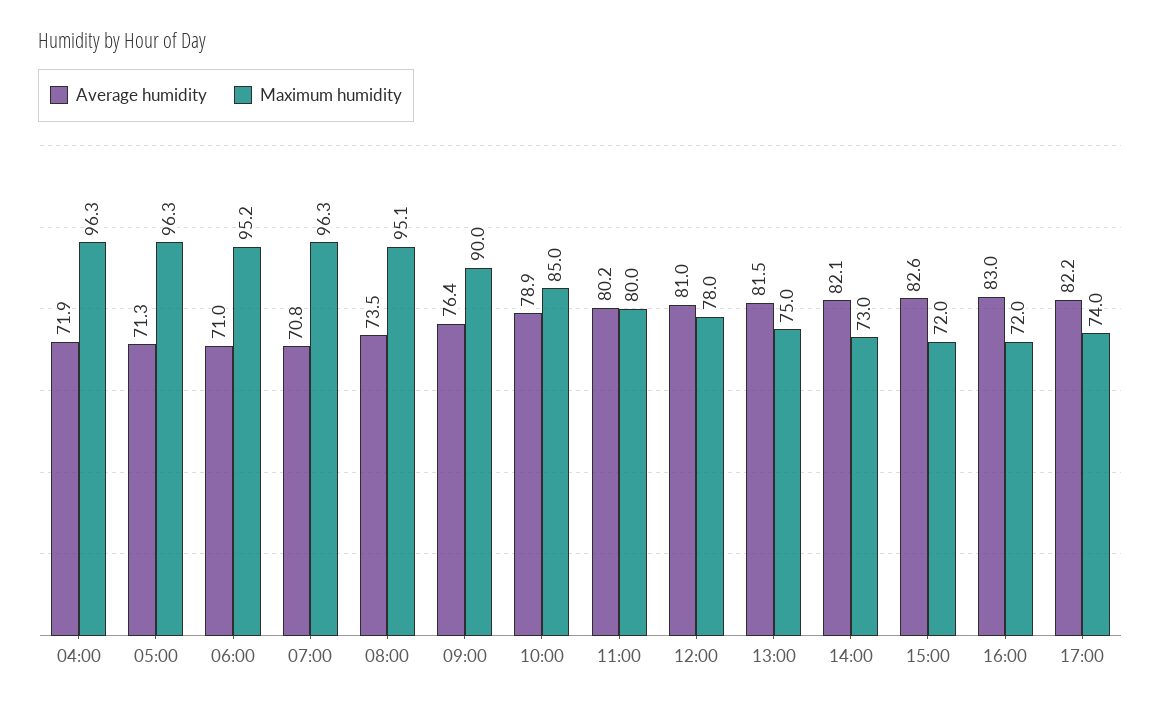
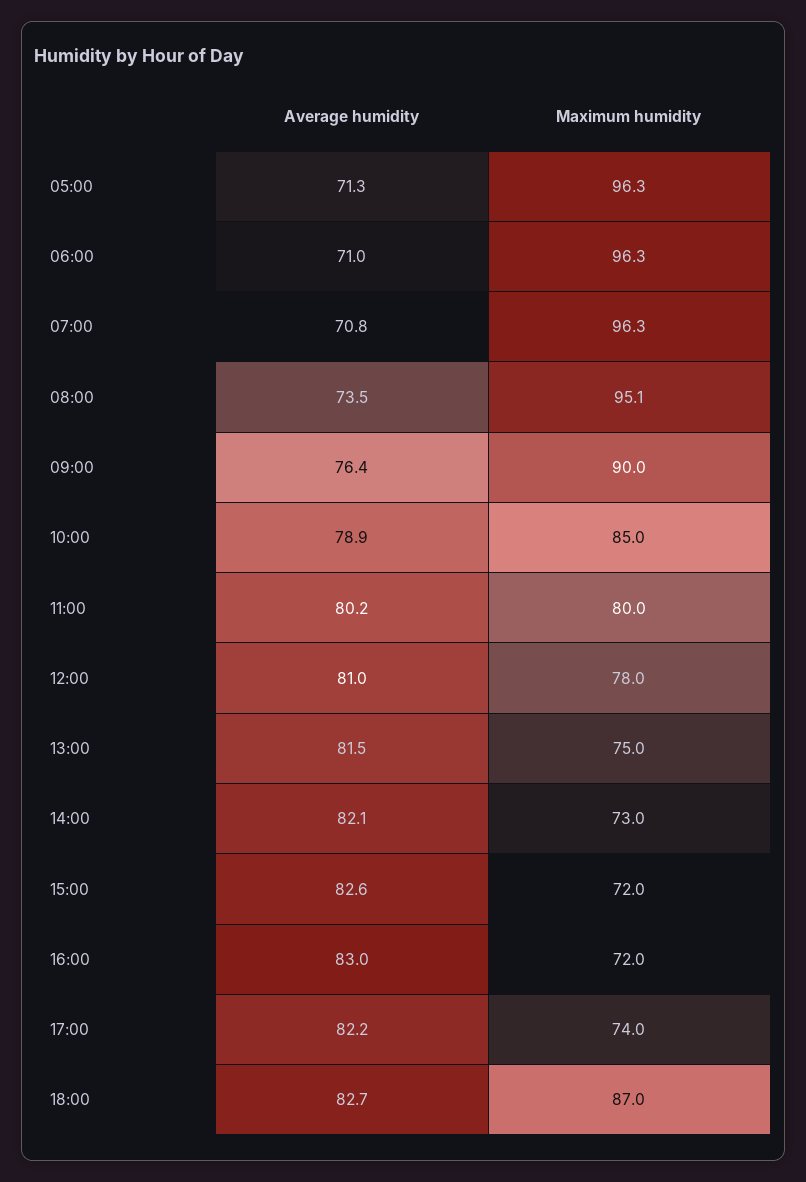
Average humidity, 04:00: 71.9 -> none
Maximum humidity, 04:00: 96.3 -> none
Maximum humidity, 06:00: 95.2 -> 96.3
Average humidity, 18:00: none -> 82.7
Maximum humidity, 18:00: none -> 87

